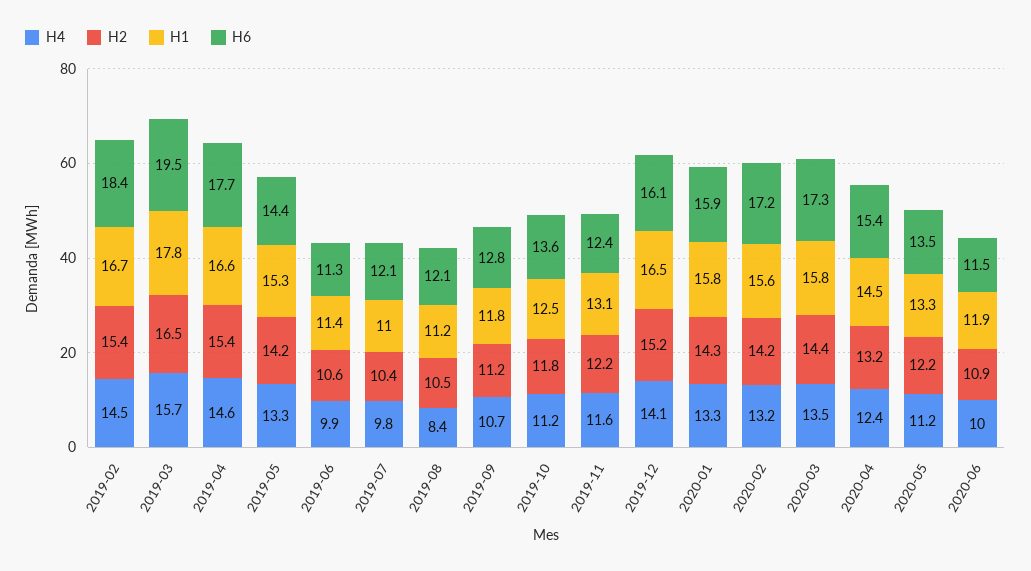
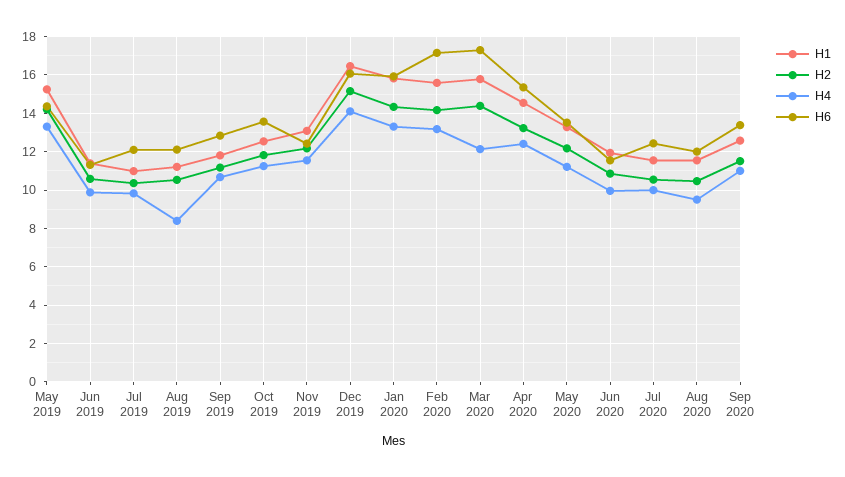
H4, 2019-02: 14.5 -> none
H2, 2019-02: 15.4 -> none
H1, 2019-02: 16.7 -> none
H6, 2019-02: 18.4 -> none
H4, 2019-03: 15.7 -> none
H2, 2019-03: 16.5 -> none
H1, 2019-03: 17.8 -> none
H6, 2019-03: 19.5 -> none
H4, 2019-04: 14.6 -> none
H2, 2019-04: 15.4 -> none
H1, 2019-04: 16.6 -> none
H6, 2019-04: 17.7 -> none
H4, 2020-03: 13.5 -> 12
H1, Jul 2020: none -> 11.5
H2, Jul 2020: none -> 10.5
H4, Jul 2020: none -> 10
H6, Jul 2020: none -> 12.5
H1, Aug 2020: none -> 11.5
H2, Aug 2020: none -> 10.5
H4, Aug 2020: none -> 9.5
H6, Aug 2020: none -> 12
H1, Sep 2020: none -> 12.5
H2, Sep 2020: none -> 11.5
H4, Sep 2020: none -> 11
H6, Sep 2020: none -> 13.5

